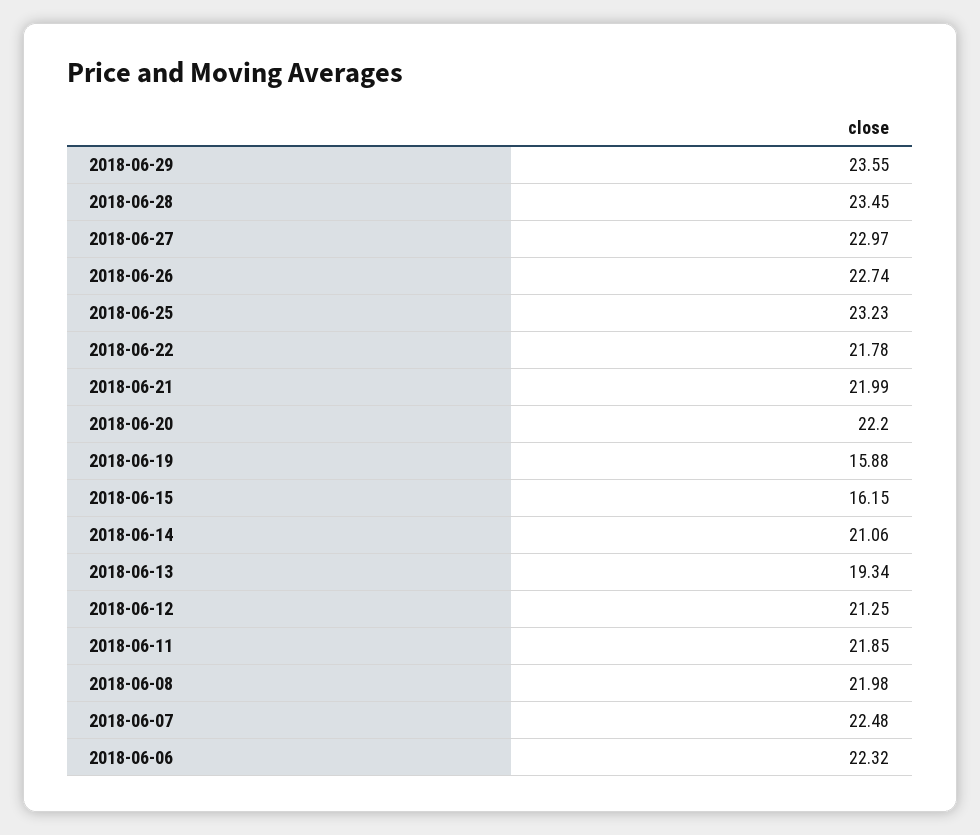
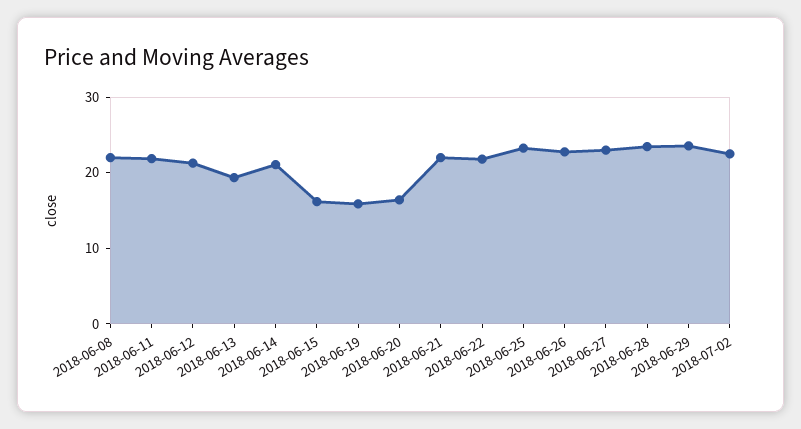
2018-06-20: 22.2 -> 16
2018-06-07: 22.48 -> none
2018-06-06: 22.32 -> none
2018-07-02: none -> 22

